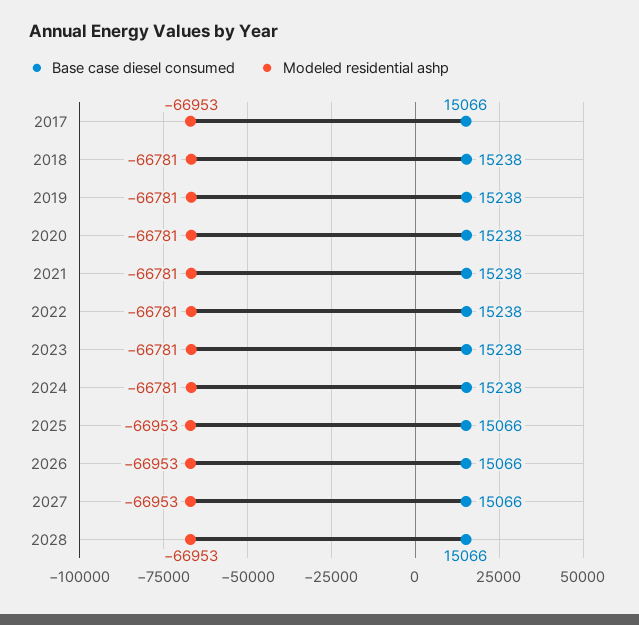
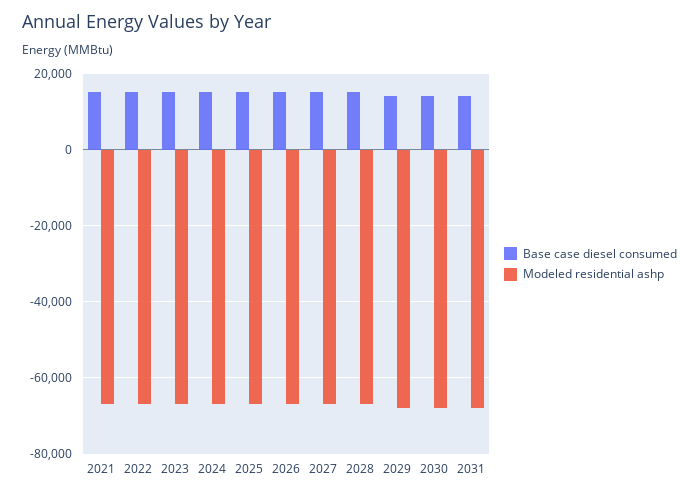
Base case diesel consumed, 2017: 15066 -> none
Modeled residential ashp, 2017: -66953 -> none
Base case diesel consumed, 2018: 15238 -> none
Modeled residential ashp, 2018: -66781 -> none
Base case diesel consumed, 2019: 15238 -> none
Modeled residential ashp, 2019: -66781 -> none
Base case diesel consumed, 2020: 15238 -> none
Modeled residential ashp, 2020: -66781 -> none
Base case diesel consumed, 2029: none -> 14000
Modeled residential ashp, 2029: none -> -68000
Base case diesel consumed, 2030: none -> 14000
Modeled residential ashp, 2030: none -> -68000
Base case diesel consumed, 2031: none -> 14000
Modeled residential ashp, 2031: none -> -68000

